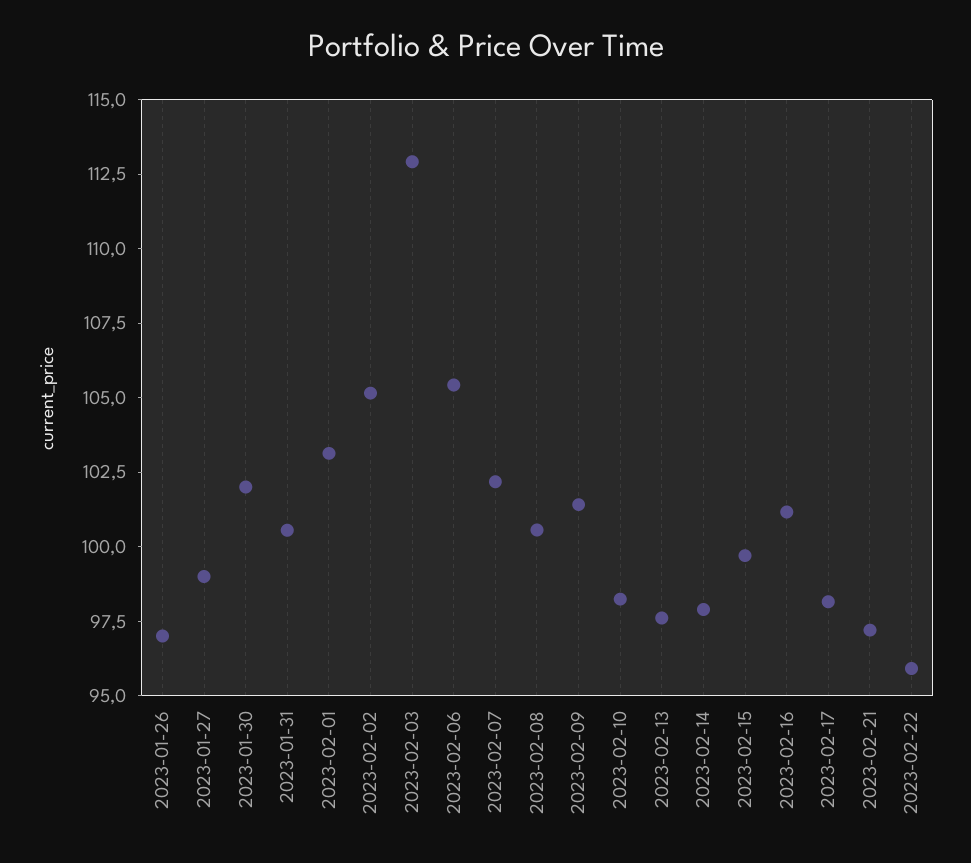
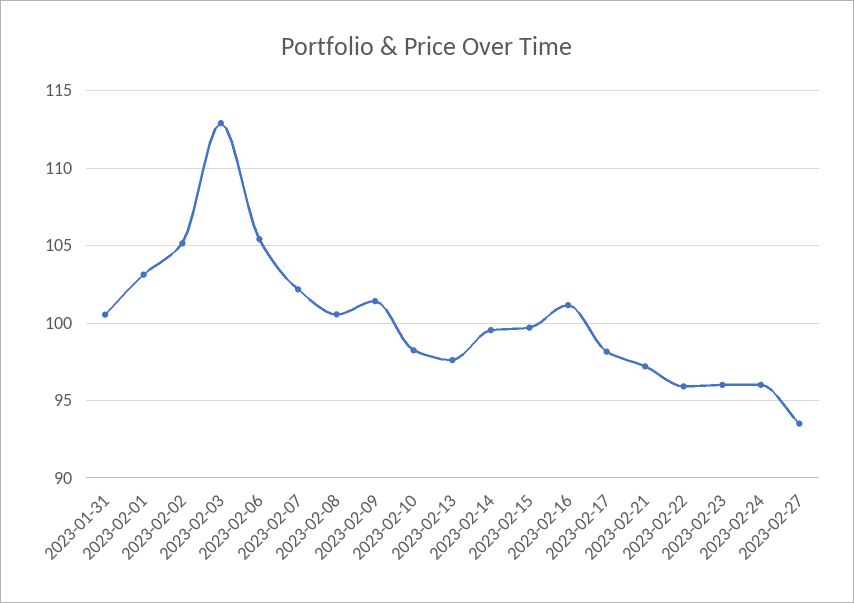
2023-01-26: 97 -> none
2023-01-27: 99 -> none
2023-01-30: 102 -> none
2023-02-14: 98 -> 99.5
2023-02-23: none -> 96
2023-02-24: none -> 96
2023-02-27: none -> 93.5

